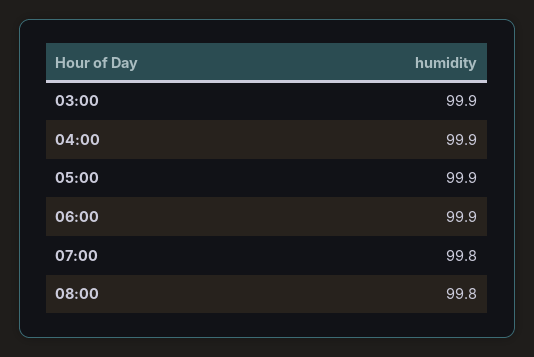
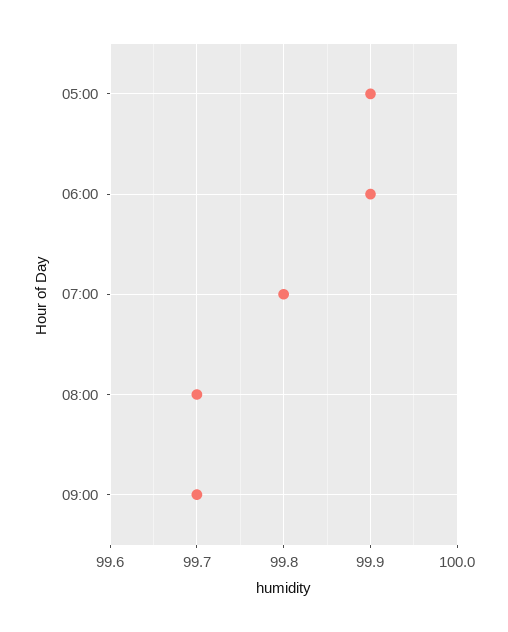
03:00: 99.9 -> none
04:00: 99.9 -> none
08:00: 99.8 -> 99.7
09:00: none -> 99.7

